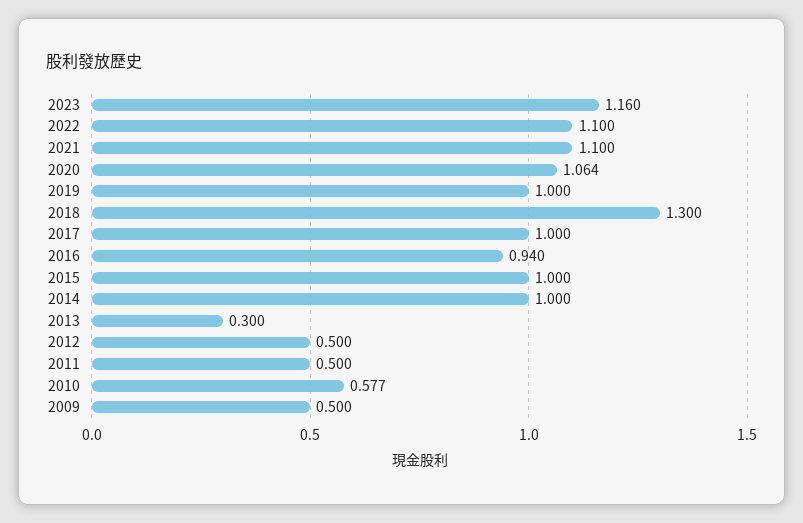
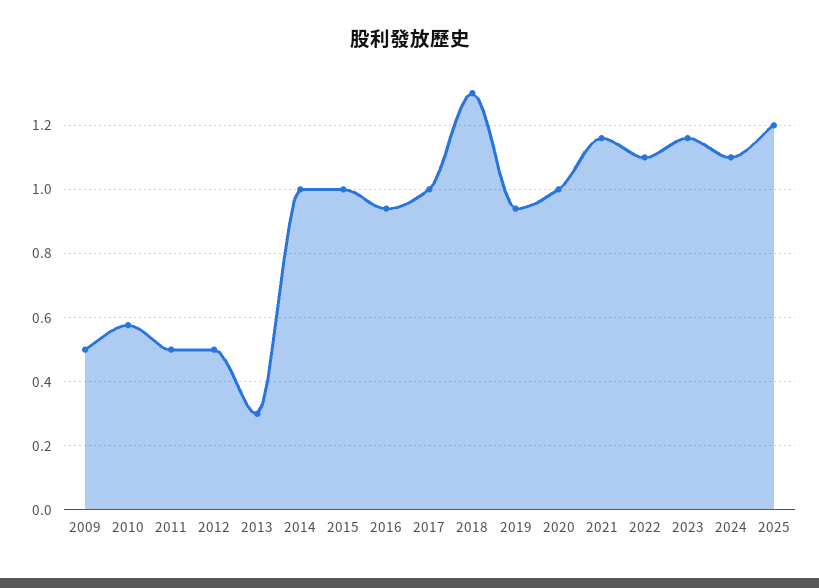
2021: 1.1 -> 1.16
2020: 1.064 -> 1
2019: 1 -> 0.94
2024: none -> 1.1
2025: none -> 1.2

